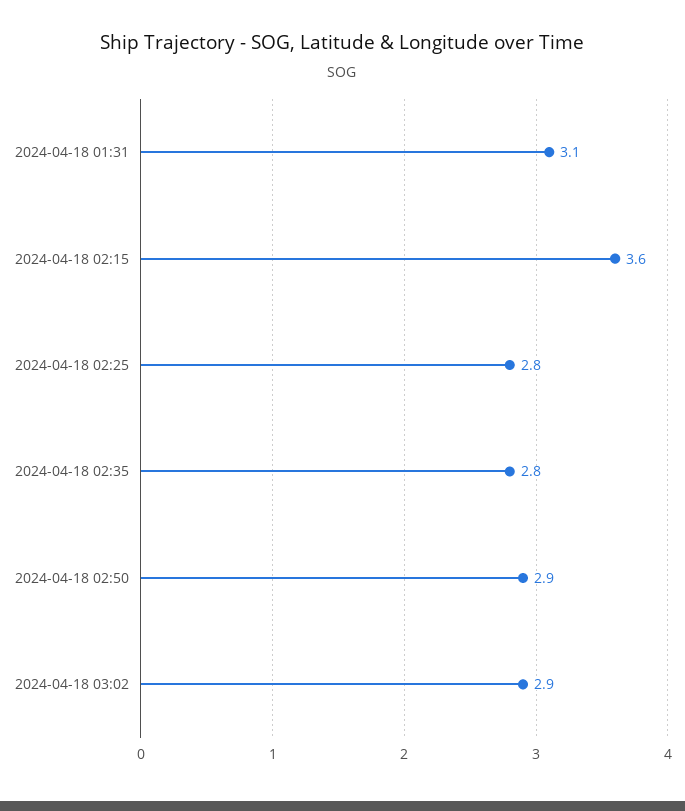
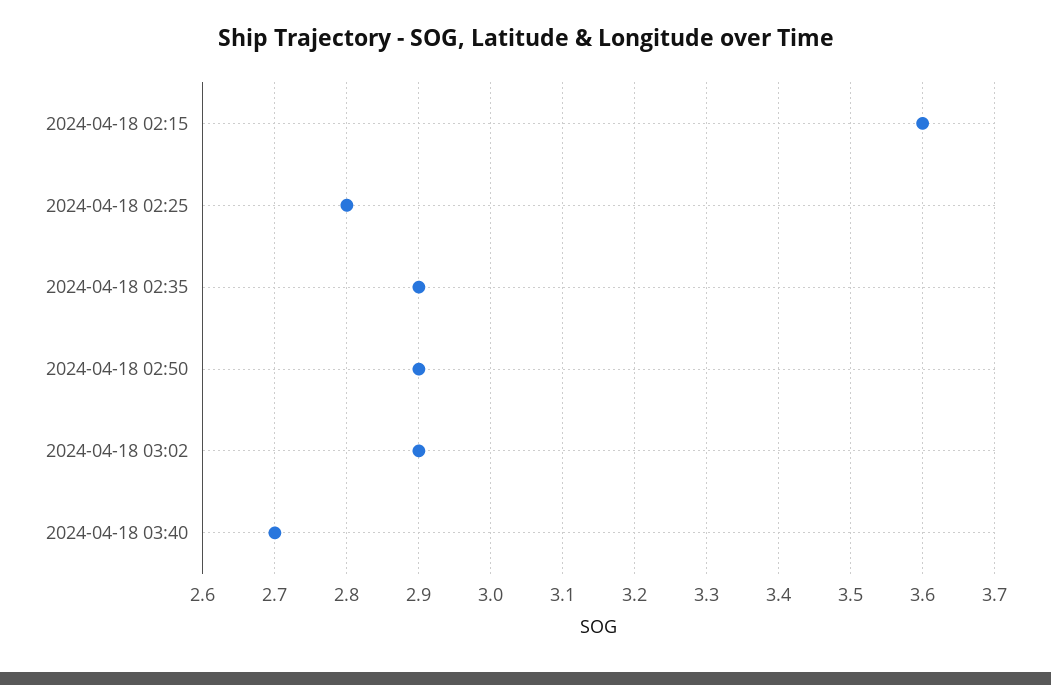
2024-04-18 01:31: 3.1 -> none
2024-04-18 02:35: 2.8 -> 2.9
2024-04-18 03:40: none -> 2.7

